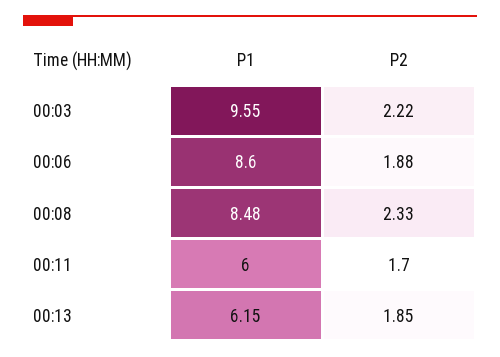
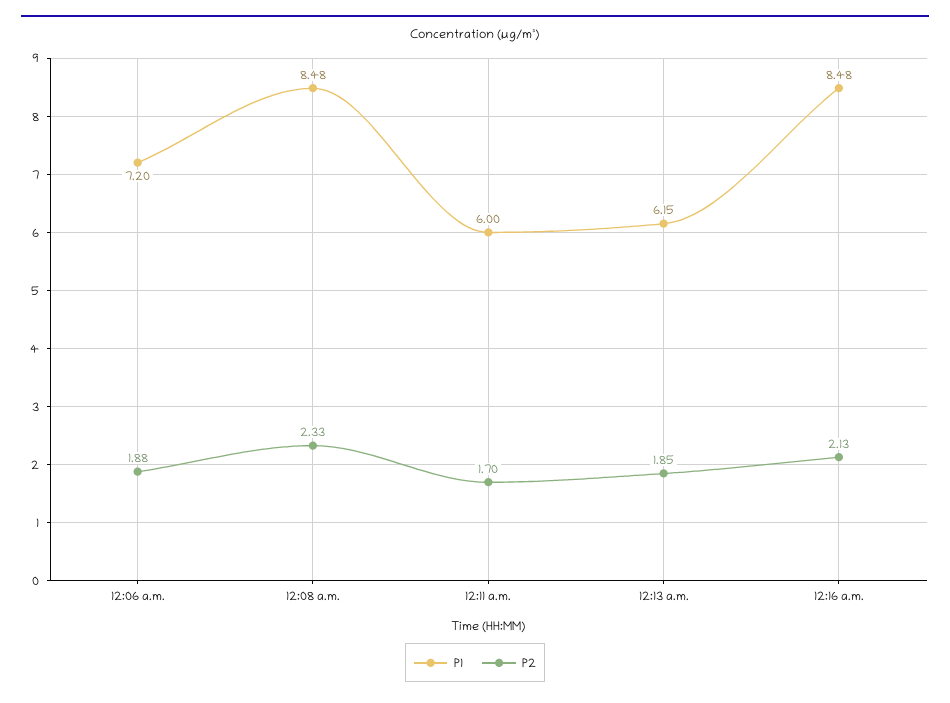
P1, 00:03: 9.55 -> none
P2, 00:03: 2.22 -> none
P1, 00:06: 8.6 -> 7.2
P1, 12:16 a.m.: none -> 8.48
P2, 12:16 a.m.: none -> 2.13

